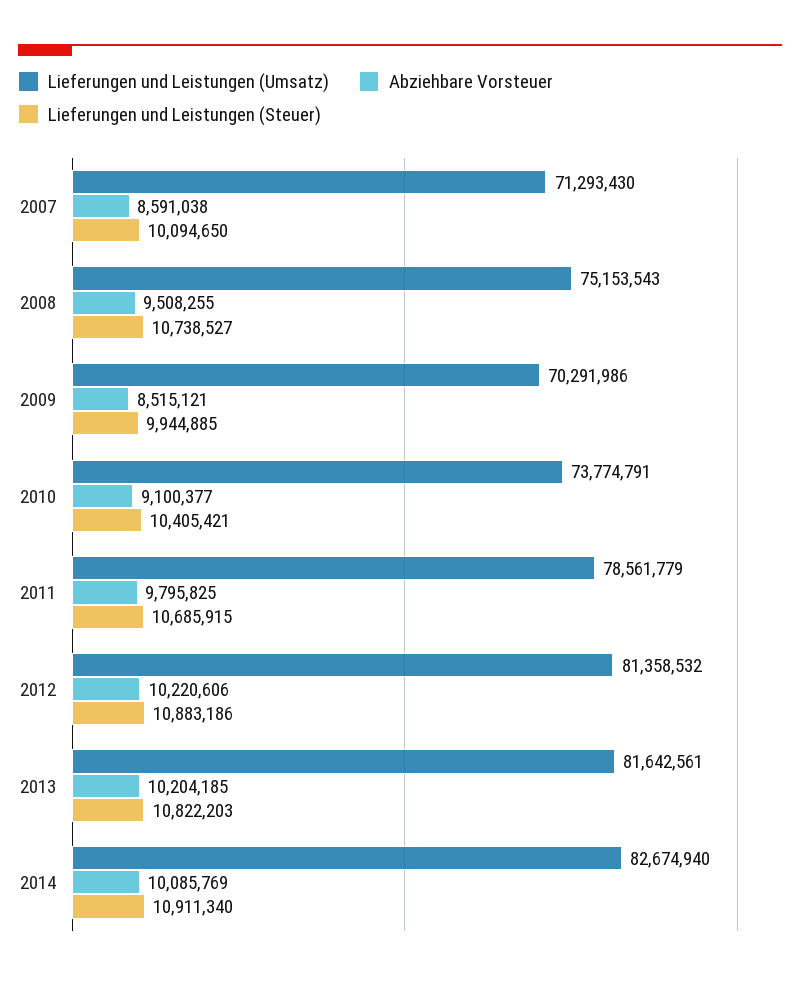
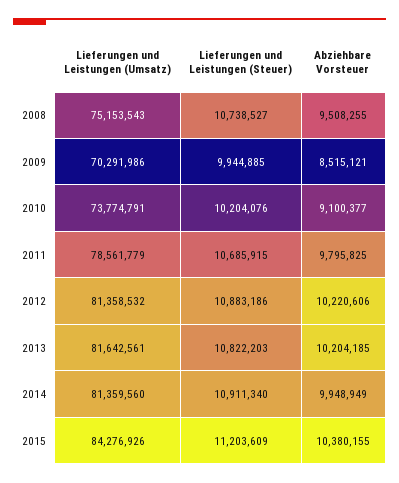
Lieferungen und Leistungen (Umsatz), 2007: 71293430 -> none
Abziehbare Vorsteuer, 2007: 8591038 -> none
Lieferungen und Leistungen (Steuer), 2007: 10094650 -> none
Lieferungen und Leistungen (Steuer), 2010: 10405421 -> 10204076
Lieferungen und Leistungen (Umsatz), 2014: 82674940 -> 81359560
Abziehbare Vorsteuer, 2014: 10085769 -> 9948949
Lieferungen und Leistungen (Umsatz), 2015: none -> 84276926
Lieferungen und Leistungen (Steuer), 2015: none -> 11203609
Abziehbare Vorsteuer, 2015: none -> 10380155

